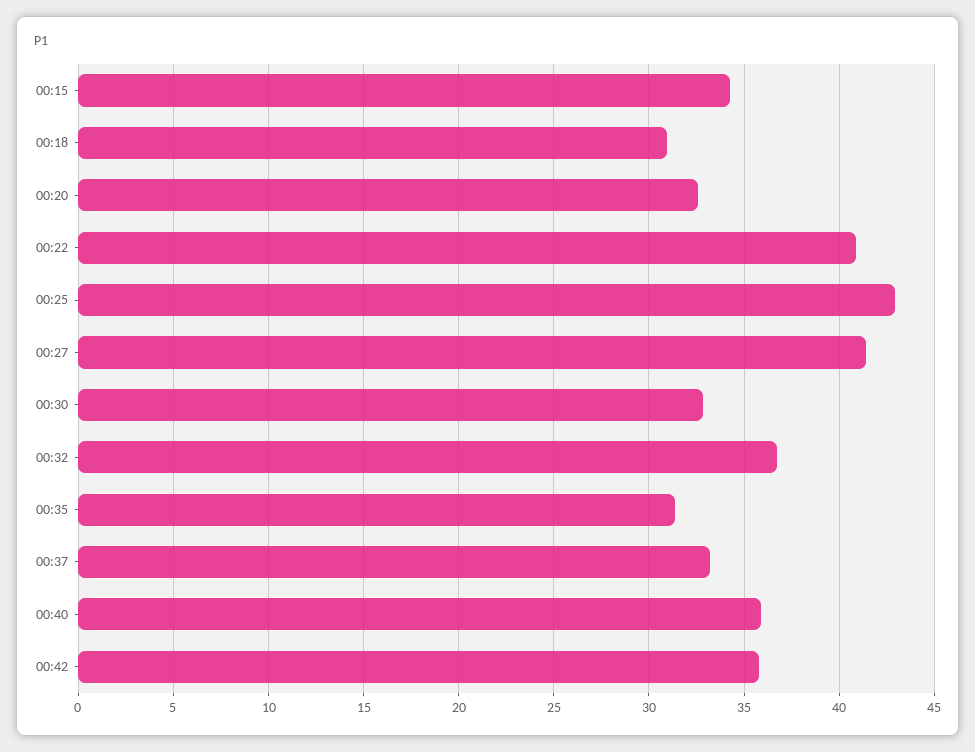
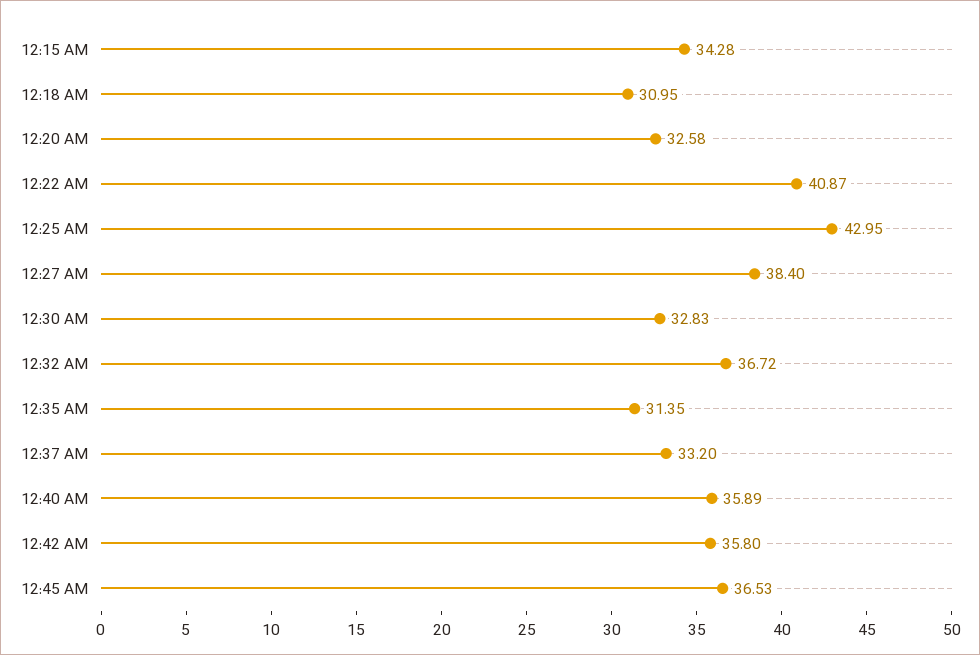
00:27: 41.5 -> 38.4
12:45 AM: none -> 36.53

